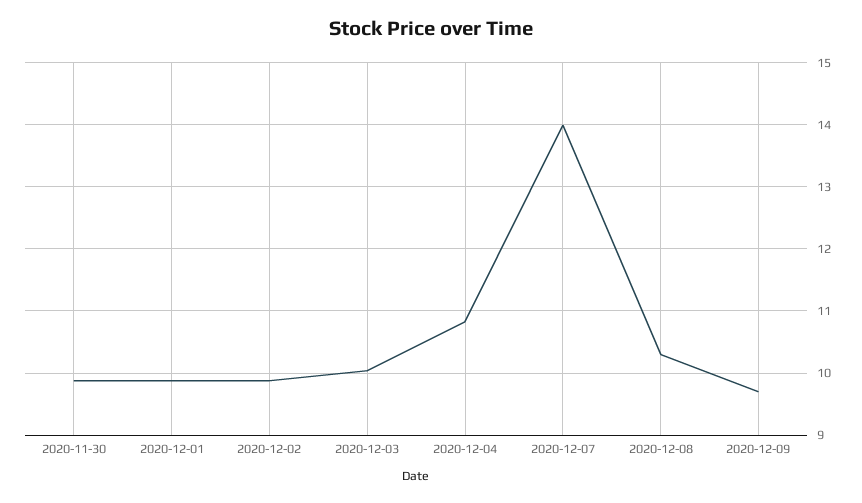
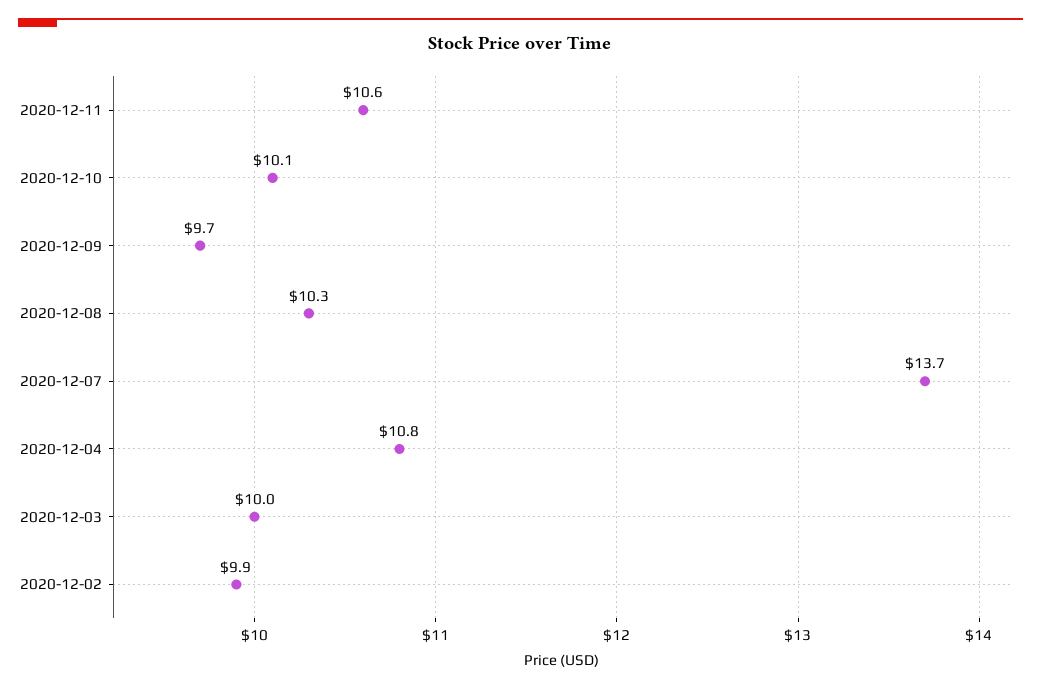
2020-11-30: 9.9 -> none
2020-12-01: 9.9 -> none
2020-12-07: 14 -> 13.7
2020-12-11: none -> 10.6
2020-12-10: none -> 10.1

